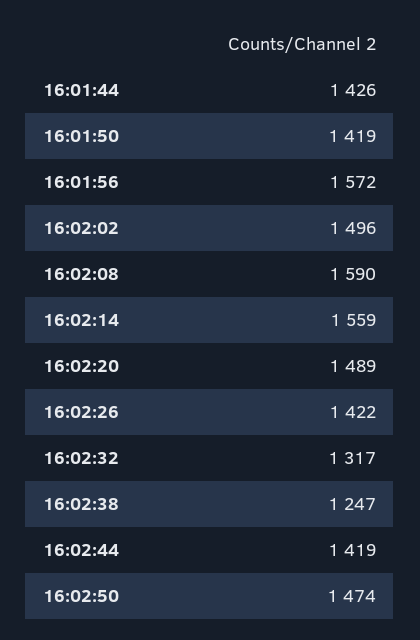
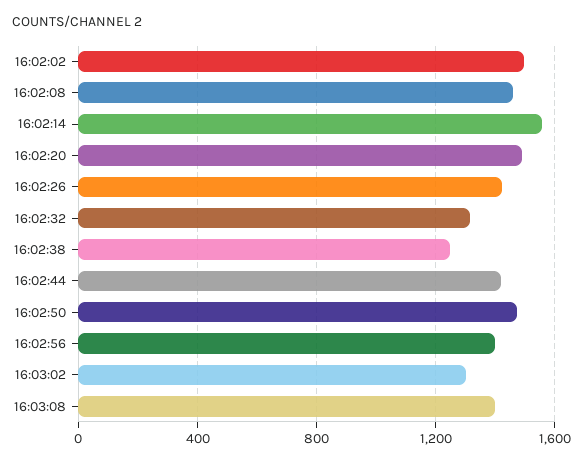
16:01:44: 1426 -> none
16:01:50: 1419 -> none
16:01:56: 1572 -> none
16:02:08: 1590 -> 1450
16:02:56: none -> 1400
16:03:02: none -> 1300
16:03:08: none -> 1400

